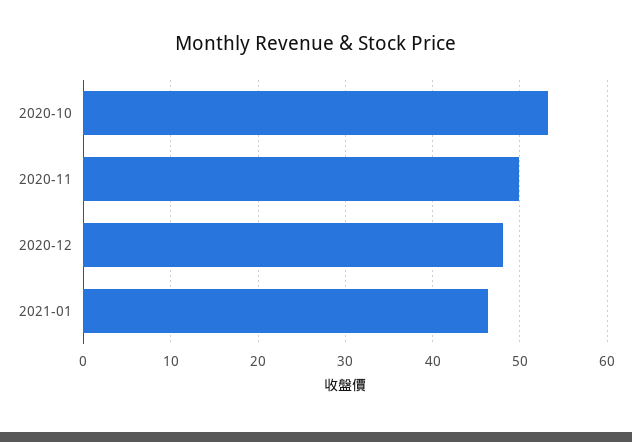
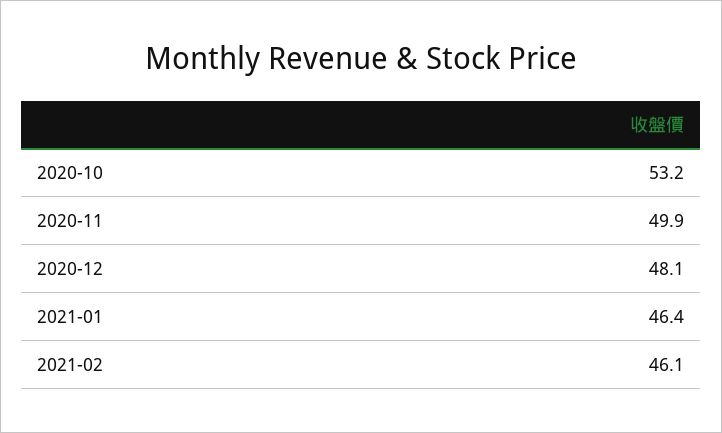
2021-02: none -> 46.1

